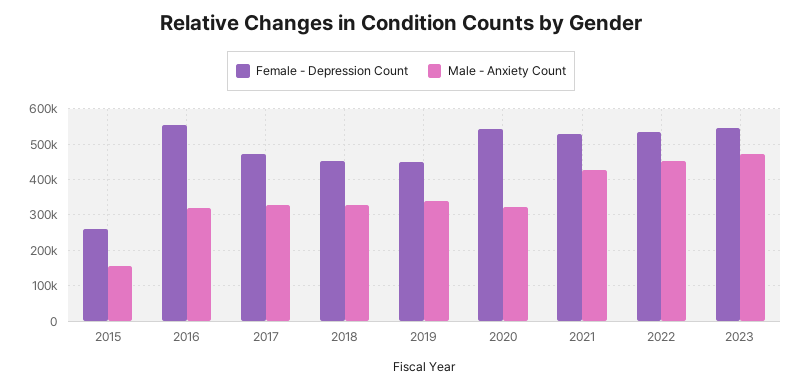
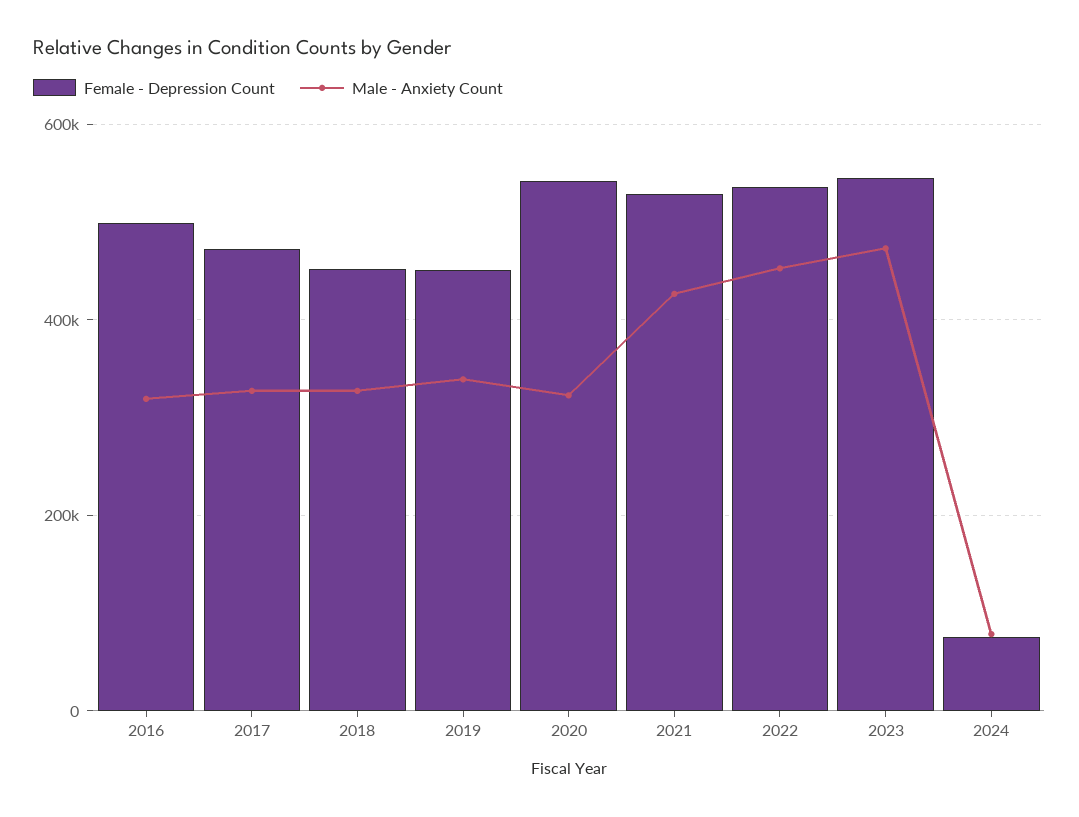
Female - Depression Count, 2015: 260000 -> none
Male - Anxiety Count, 2015: 160000 -> none
Female - Depression Count, 2016: 560000 -> 500000
Female - Depression Count, 2024: none -> 80000
Male - Anxiety Count, 2024: none -> 80000

